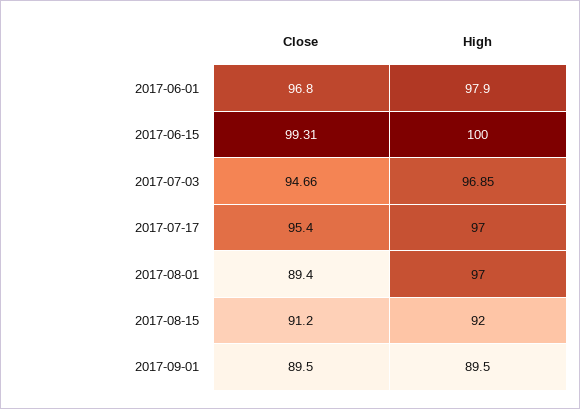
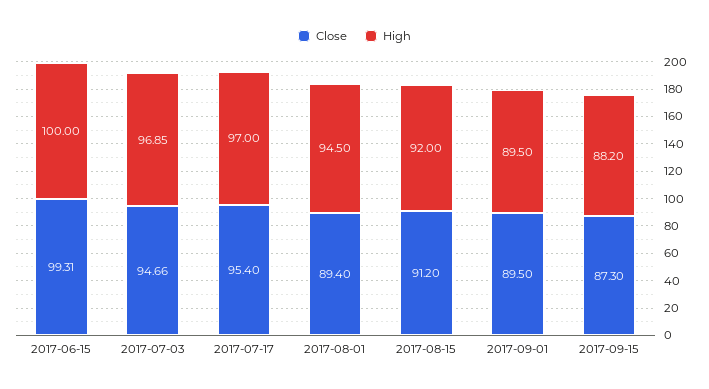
Close, 2017-06-01: 96.8 -> none
High, 2017-06-01: 97.9 -> none
High, 2017-08-01: 97 -> 94.5
Close, 2017-09-15: none -> 87.3
High, 2017-09-15: none -> 88.2

